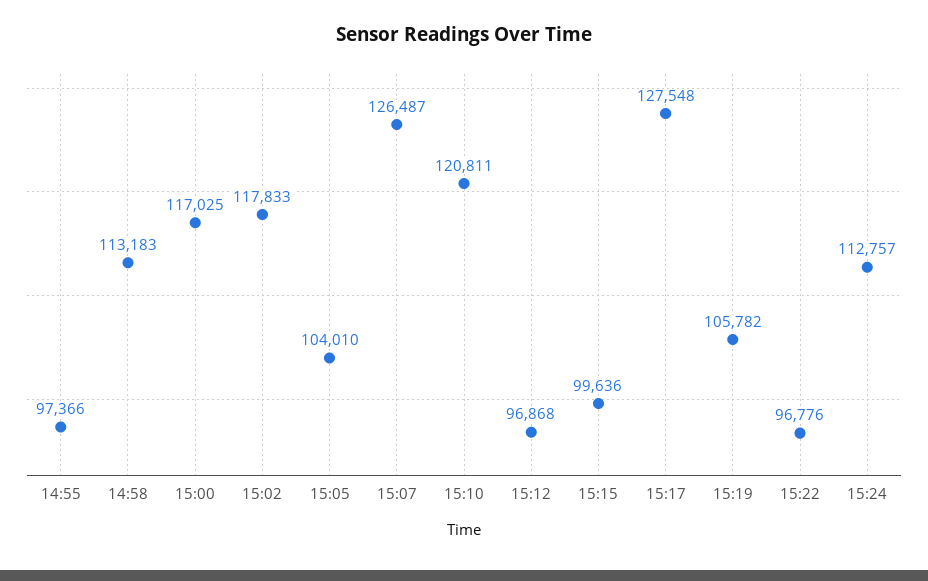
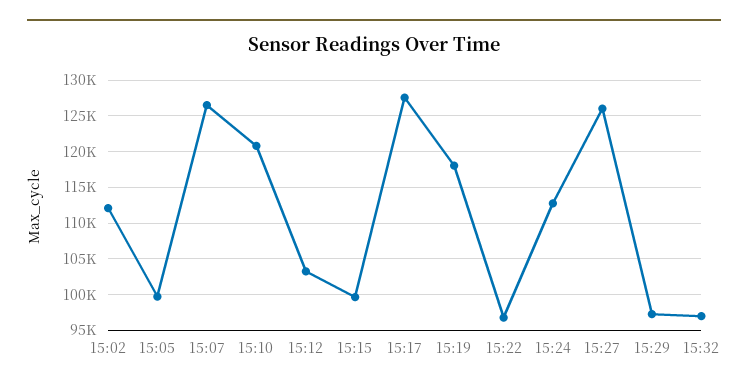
14:55: 97366 -> none
14:58: 113183 -> none
15:00: 117025 -> none
15:02: 117833 -> 112000
15:05: 104010 -> 100000
15:12: 96868 -> 103000
15:19: 105782 -> 118000
15:27: none -> 126000
15:29: none -> 97000
15:32: none -> 97000

